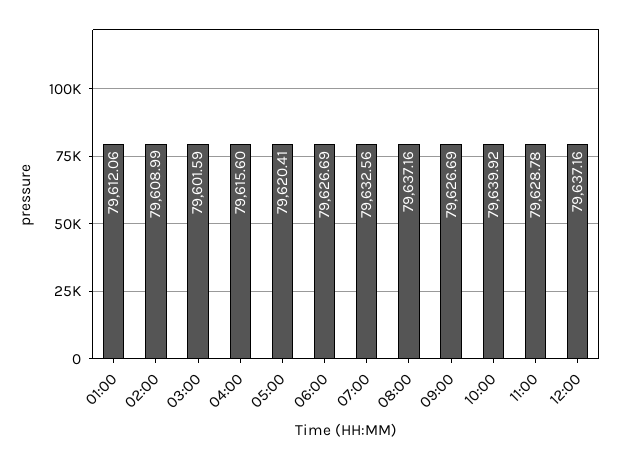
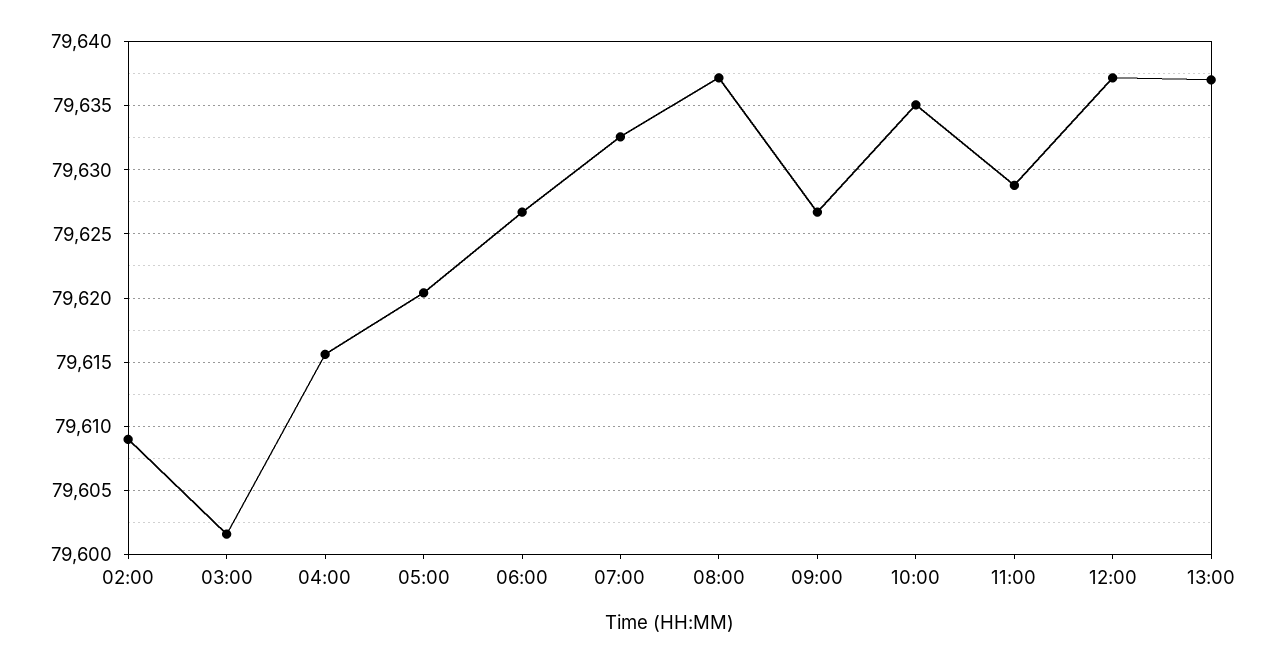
01:00: 79612.06 -> none
10:00: 79639.92 -> 79635
13:00: none -> 79637

